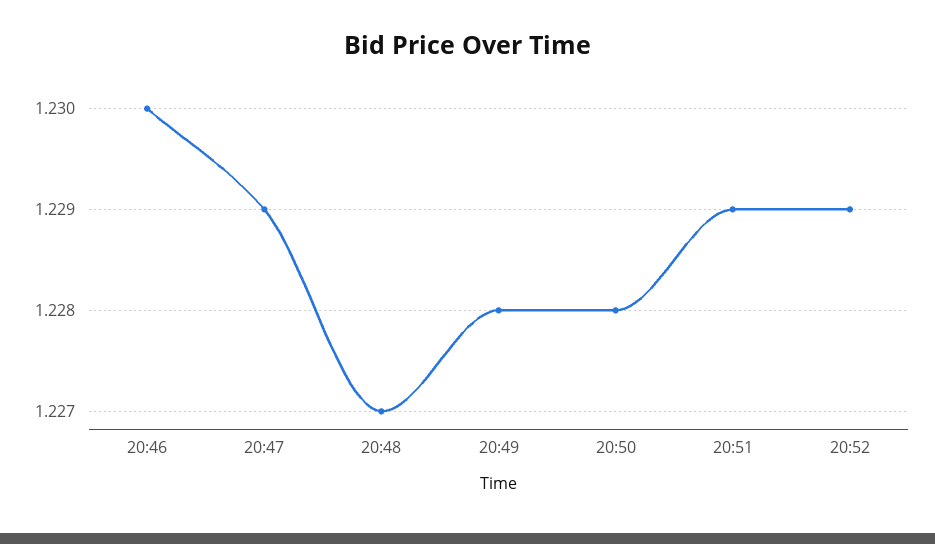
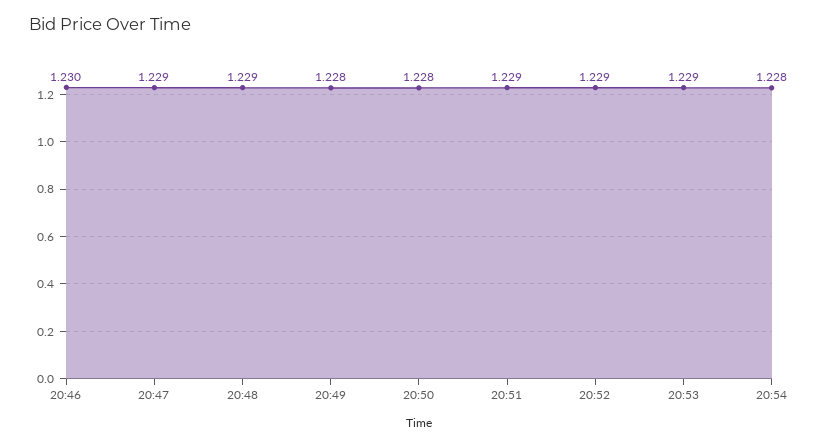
20:48: 1.227 -> 1.229
20:53: none -> 1.229
20:54: none -> 1.228

